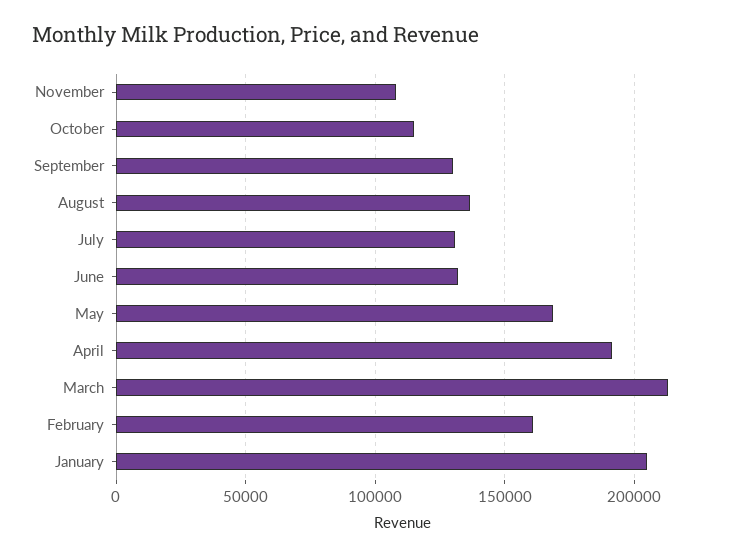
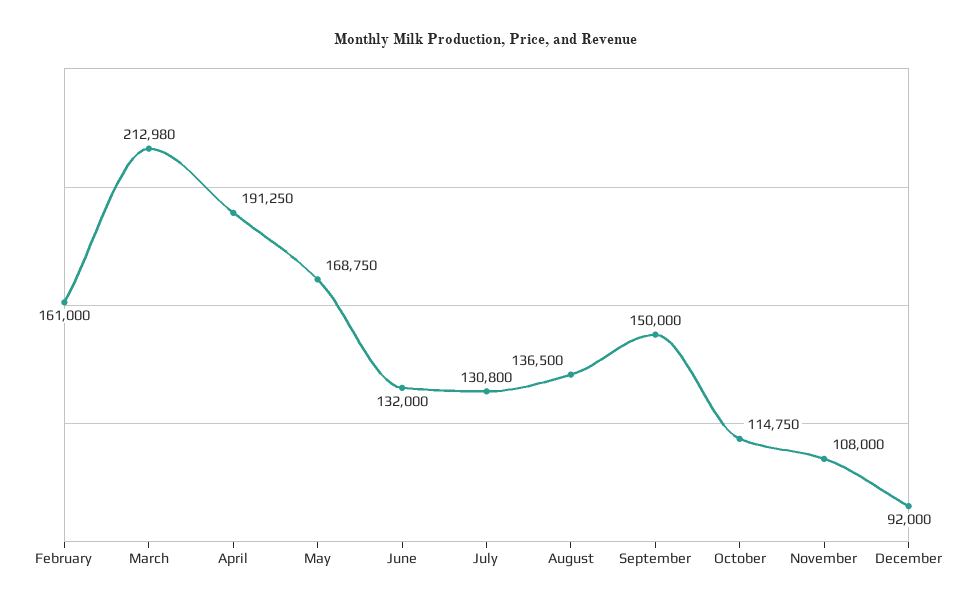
September: 130000 -> 150000
January: 205000 -> none
December: none -> 92000

